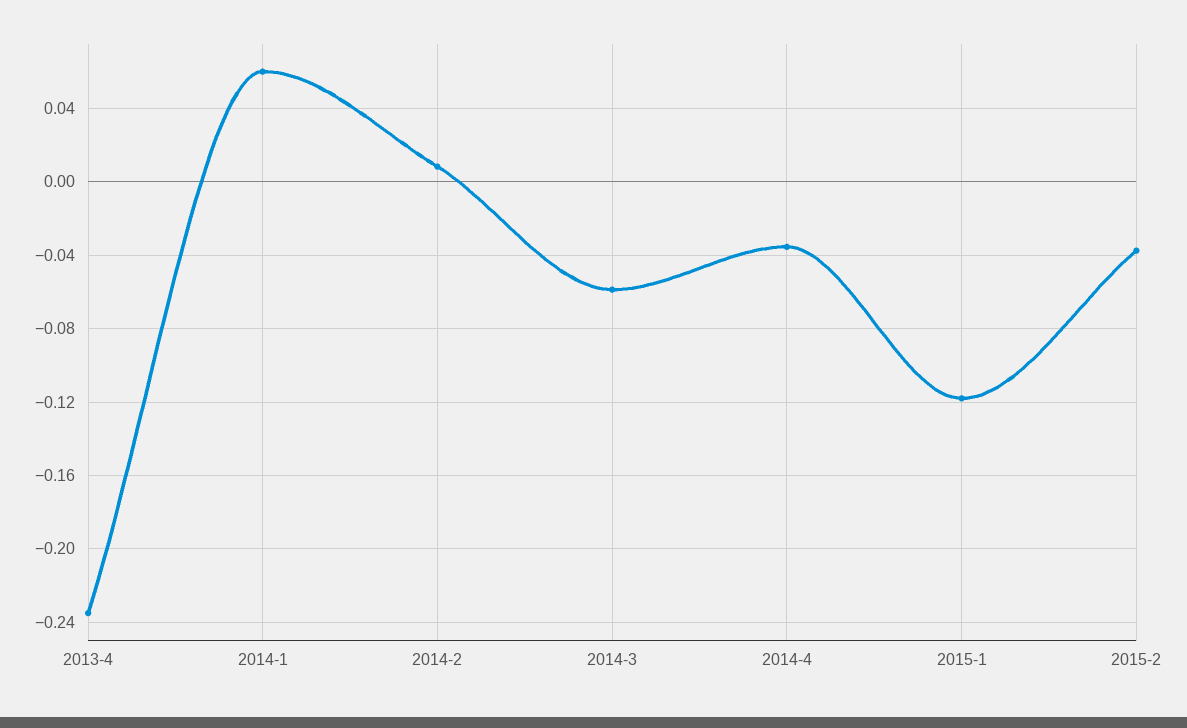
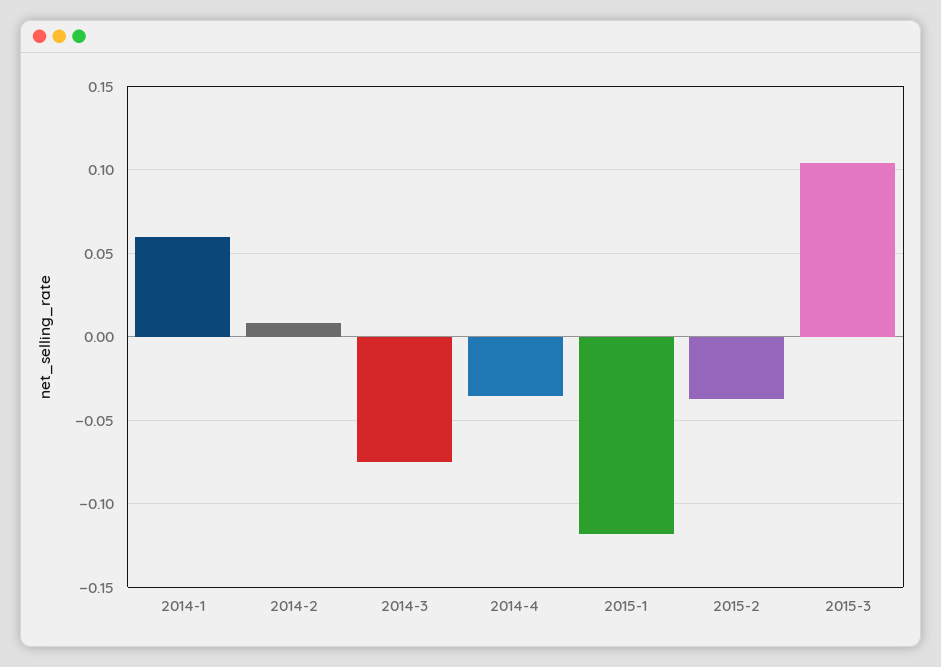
2013-4: -0.235 -> none
2014-3: -0.06 -> -0.075
2015-3: none -> 0.105

